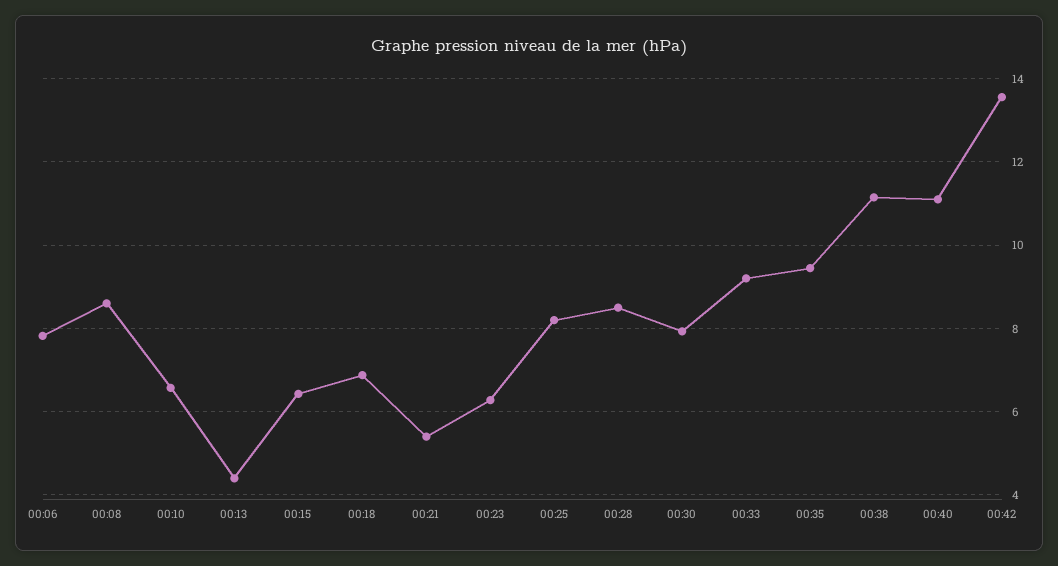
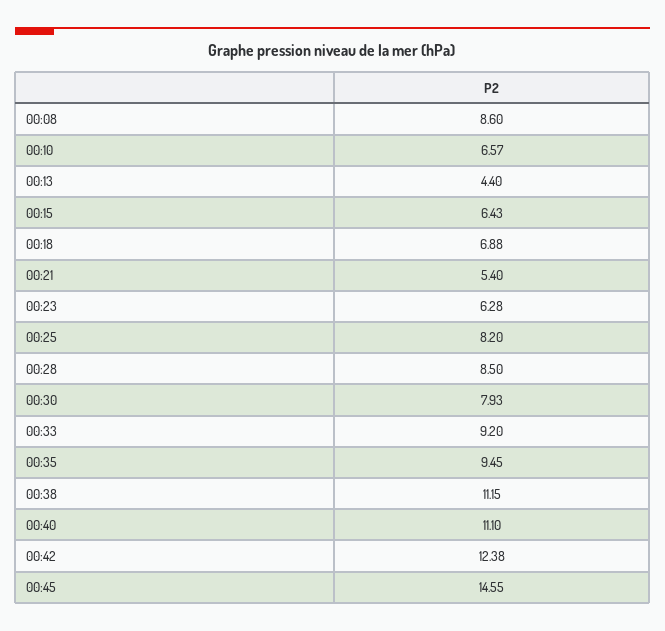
00:06: 7.8 -> none
00:42: 13.6 -> 12.38
00:45: none -> 14.55

